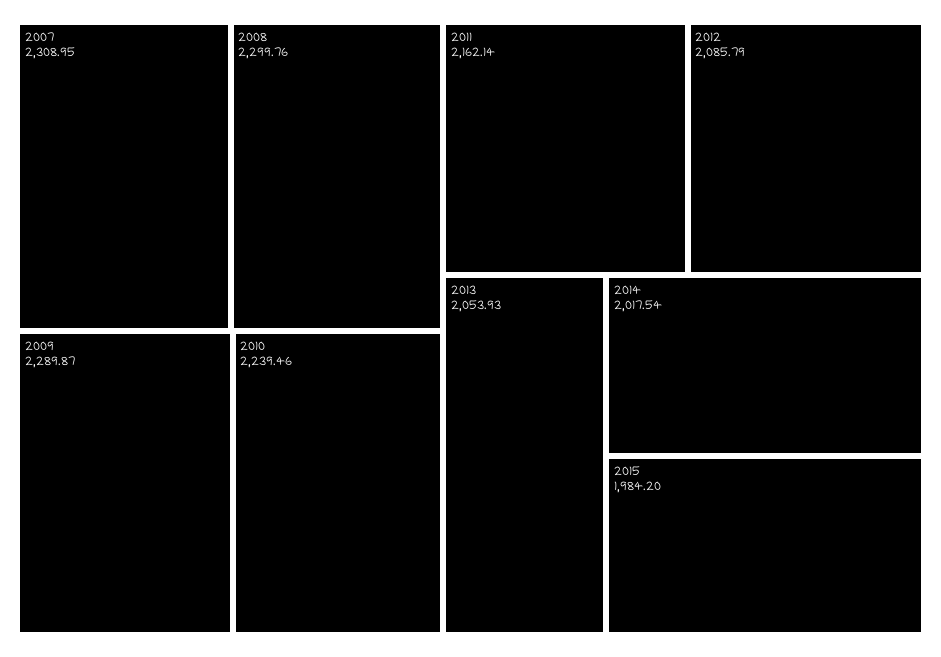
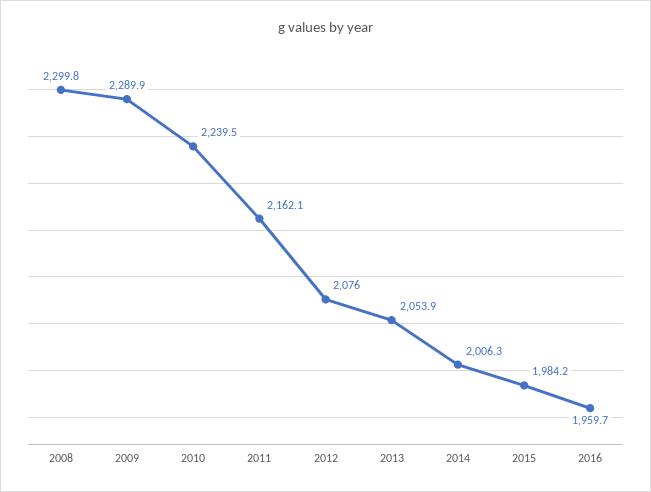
2007: 2308.95 -> none
2012: 2085.79 -> 2076
2014: 2017.54 -> 2006.3
2016: none -> 1959.7

